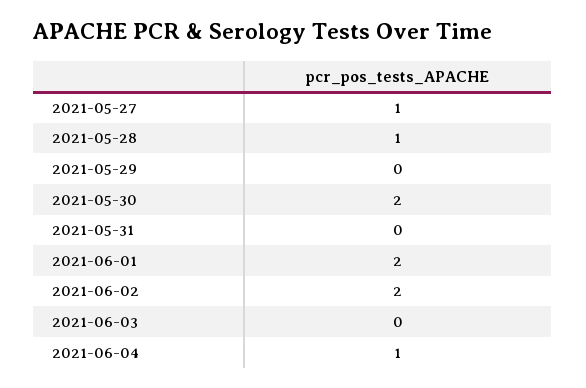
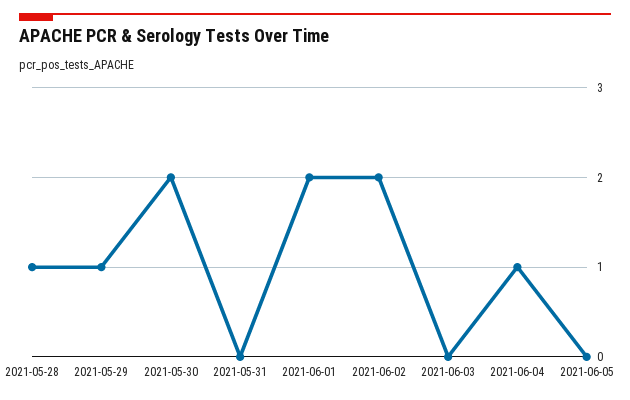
2021-05-27: 1 -> none
2021-05-29: 0 -> 1
2021-06-05: none -> 0

